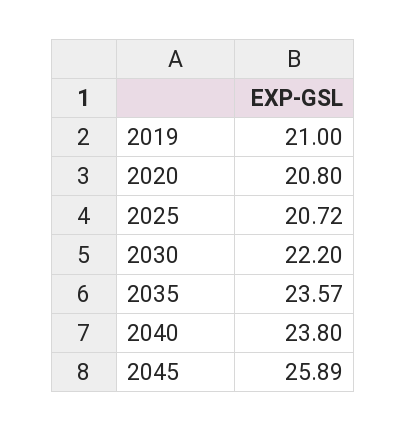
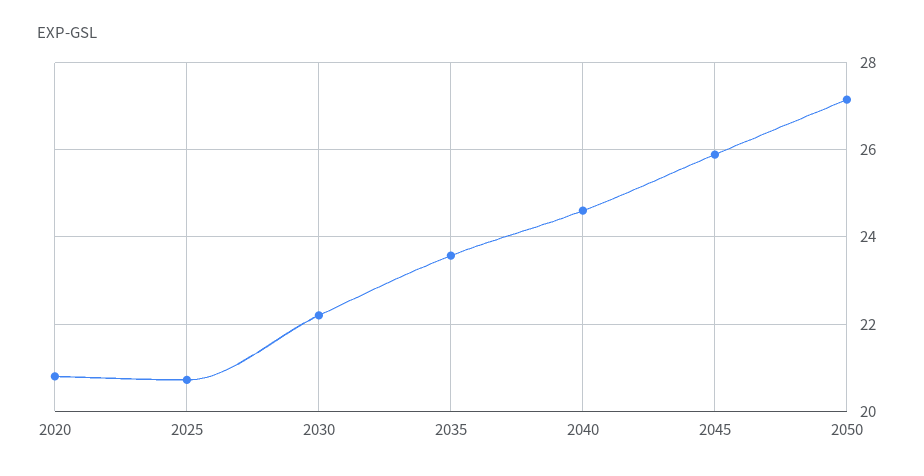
2019: 21 -> none
2040: 23.8 -> 24.6
2050: none -> 27.2

